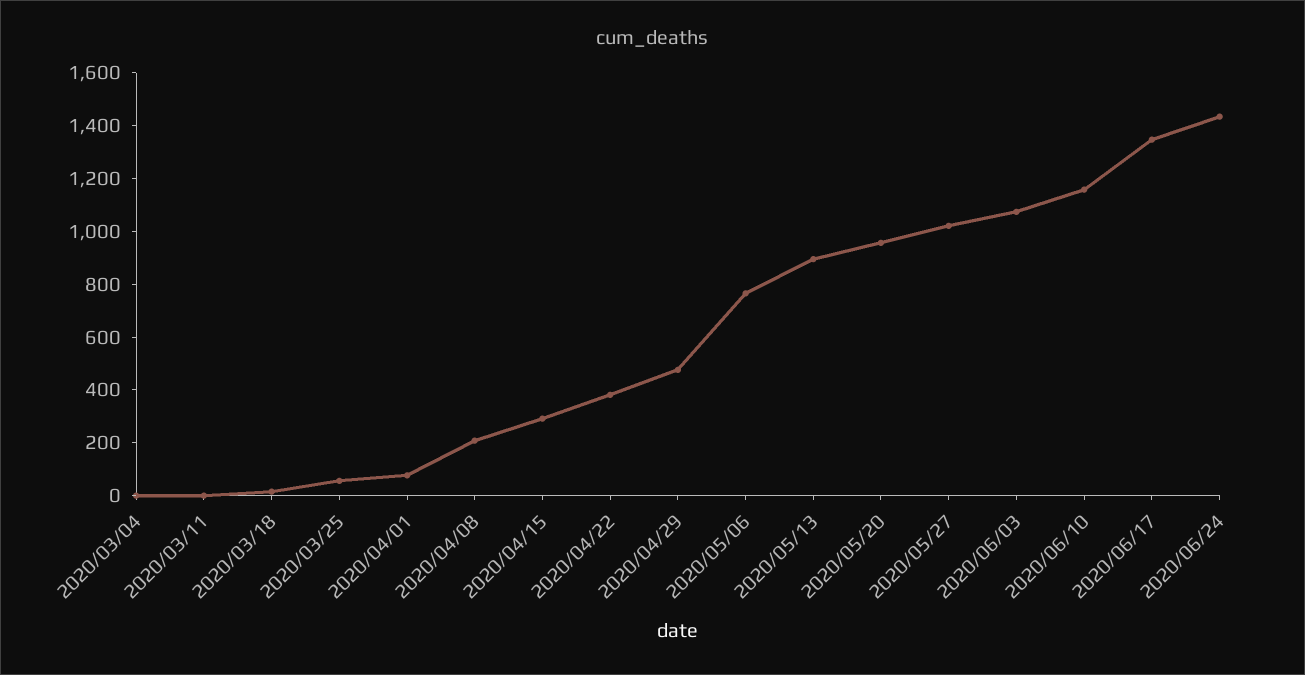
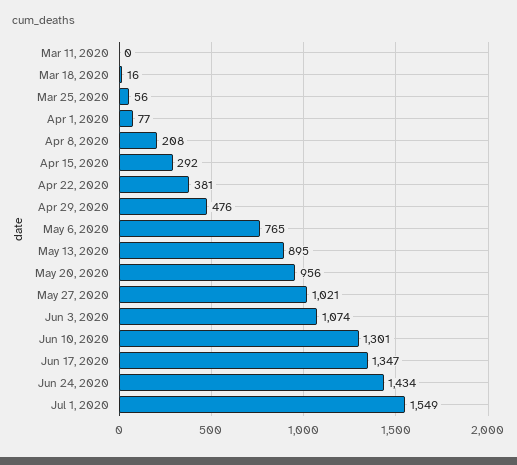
2020/03/04: 0 -> none
2020/06/10: 1150 -> 1301
Jul 1, 2020: none -> 1549

